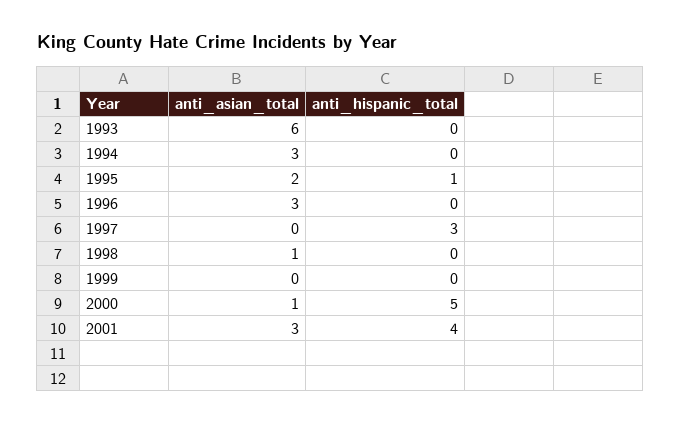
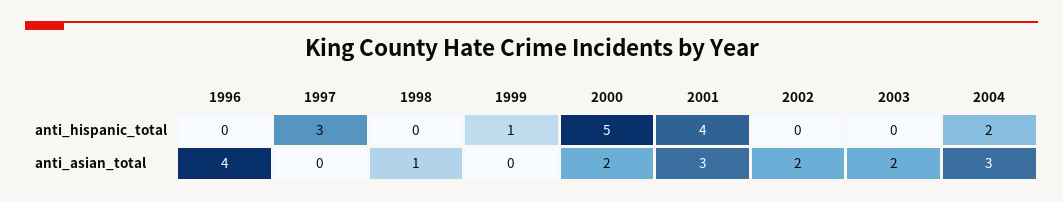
anti_asian_total, 1993: 6 -> none
anti_hispanic_total, 1993: 0 -> none
anti_asian_total, 1994: 3 -> none
anti_hispanic_total, 1994: 0 -> none
anti_asian_total, 1995: 2 -> none
anti_hispanic_total, 1995: 1 -> none
anti_asian_total, 1996: 3 -> 4
anti_hispanic_total, 1999: 0 -> 1
anti_asian_total, 2000: 1 -> 2
anti_hispanic_total, 2002: none -> 0
anti_hispanic_total, 2003: none -> 0
anti_hispanic_total, 2004: none -> 2
anti_asian_total, 2002: none -> 2
anti_asian_total, 2003: none -> 2
anti_asian_total, 2004: none -> 3

